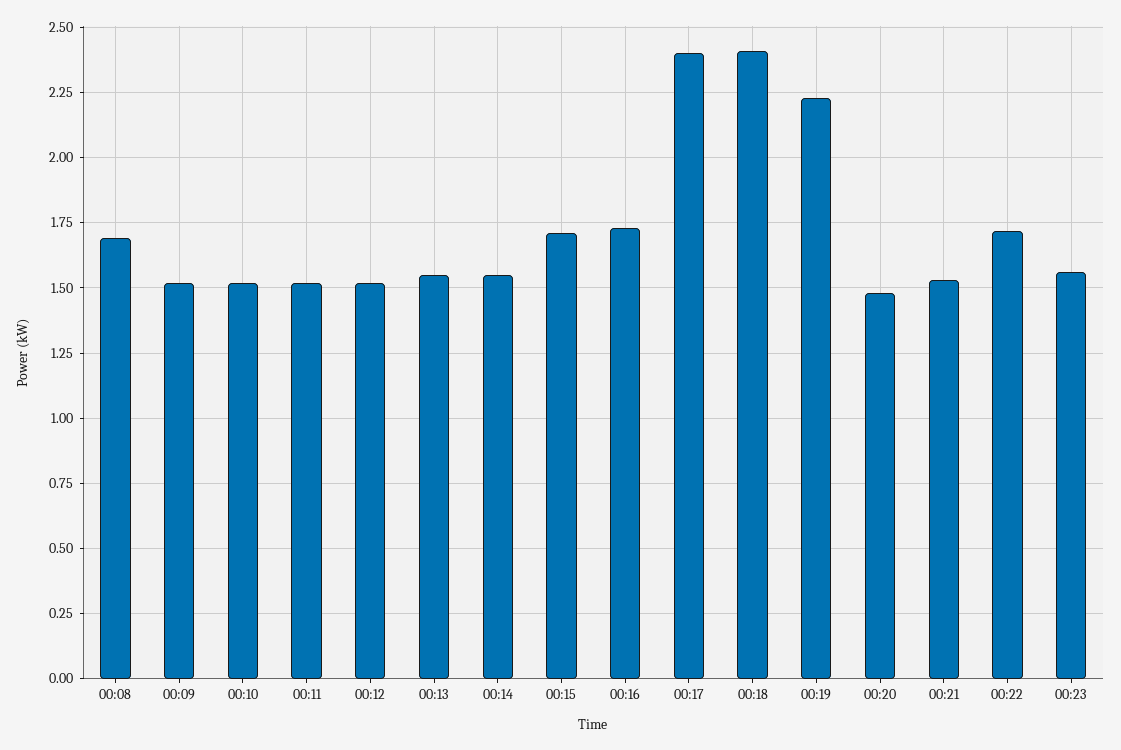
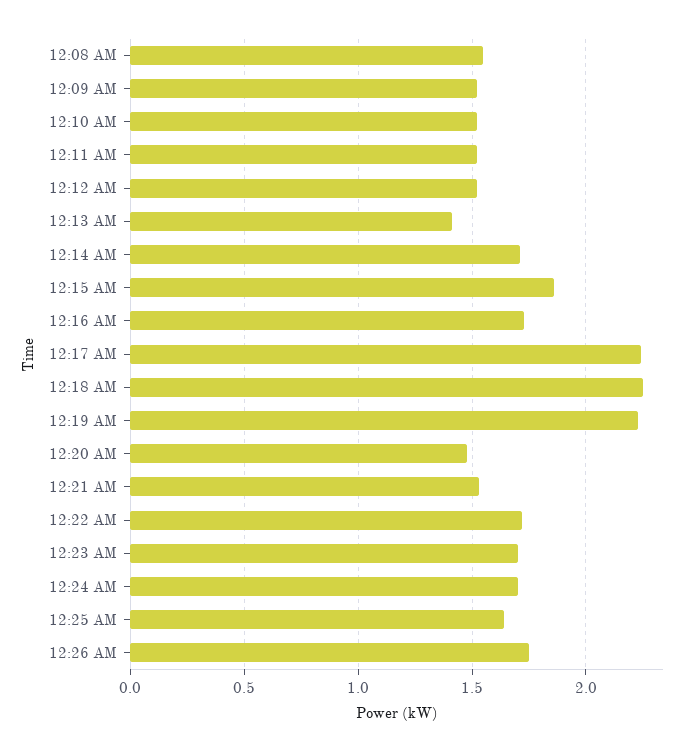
00:08: 1.7 -> 1.55
00:13: 1.55 -> 1.4
00:14: 1.55 -> 1.7
00:15: 1.7 -> 1.85
00:17: 2.4 -> 2.25
00:18: 2.4 -> 2.25
00:23: 1.55 -> 1.7
12:24 AM: none -> 1.7
12:25 AM: none -> 1.65
12:26 AM: none -> 1.75

